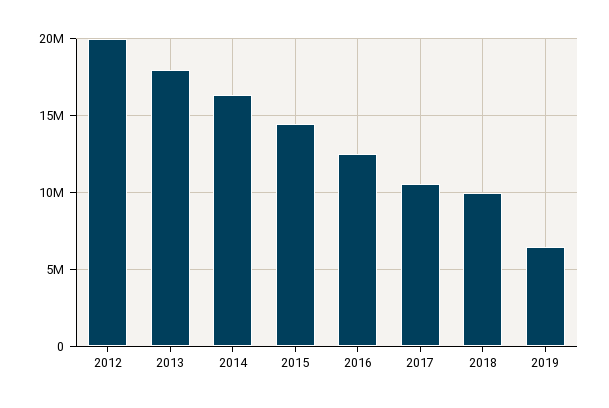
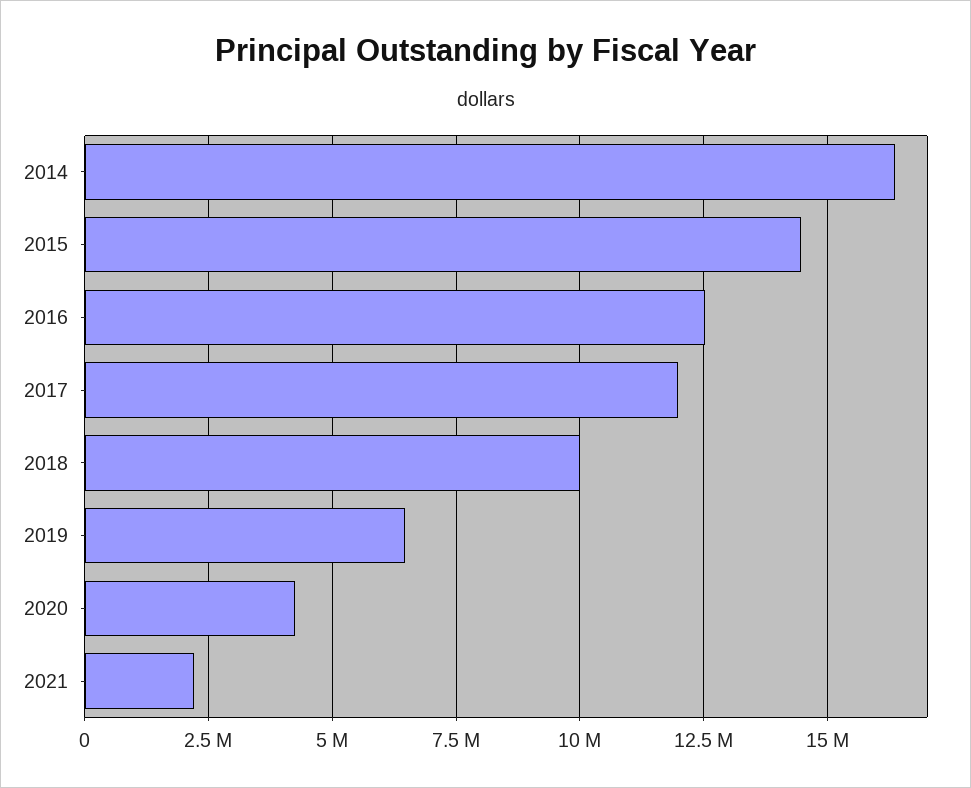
2012: 20000000 -> none
2013: 18000000 -> none
2017: 10500000 -> 12000000
2020: none -> 4250000
2021: none -> 2250000

